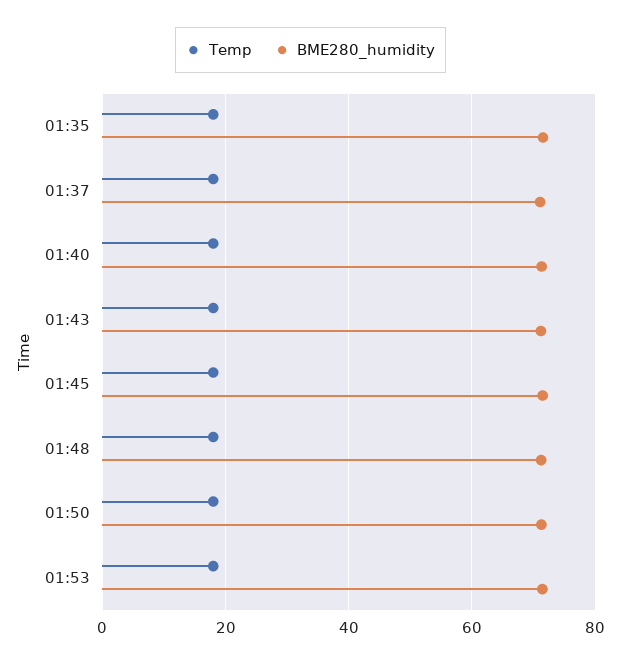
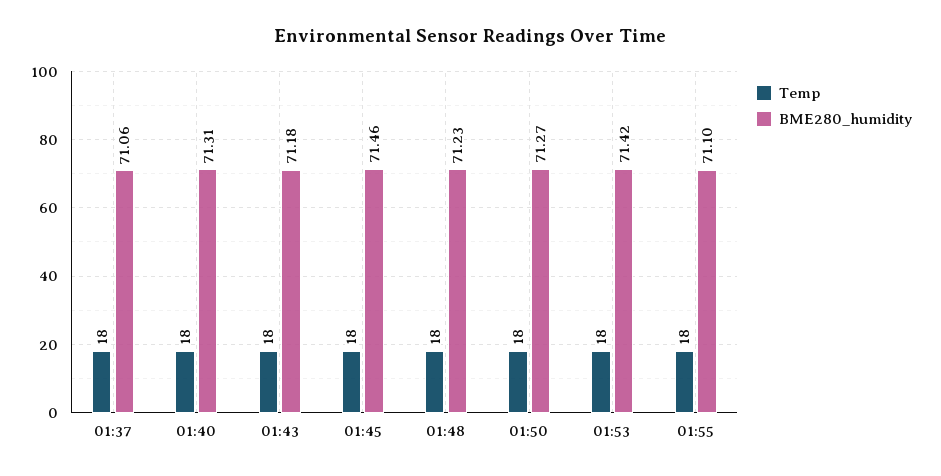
Temp, 01:35: 18 -> none
BME280_humidity, 01:35: 72 -> none
Temp, 01:55: none -> 18
BME280_humidity, 01:55: none -> 71.1

